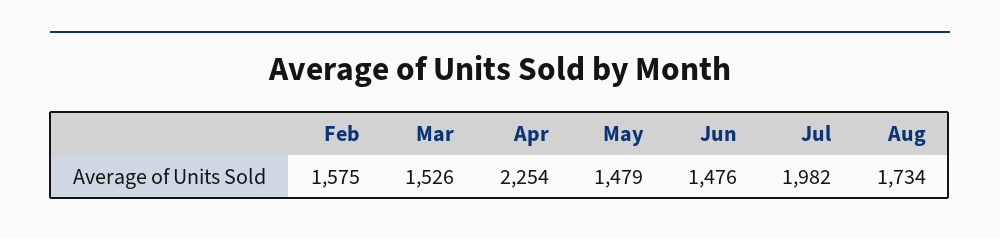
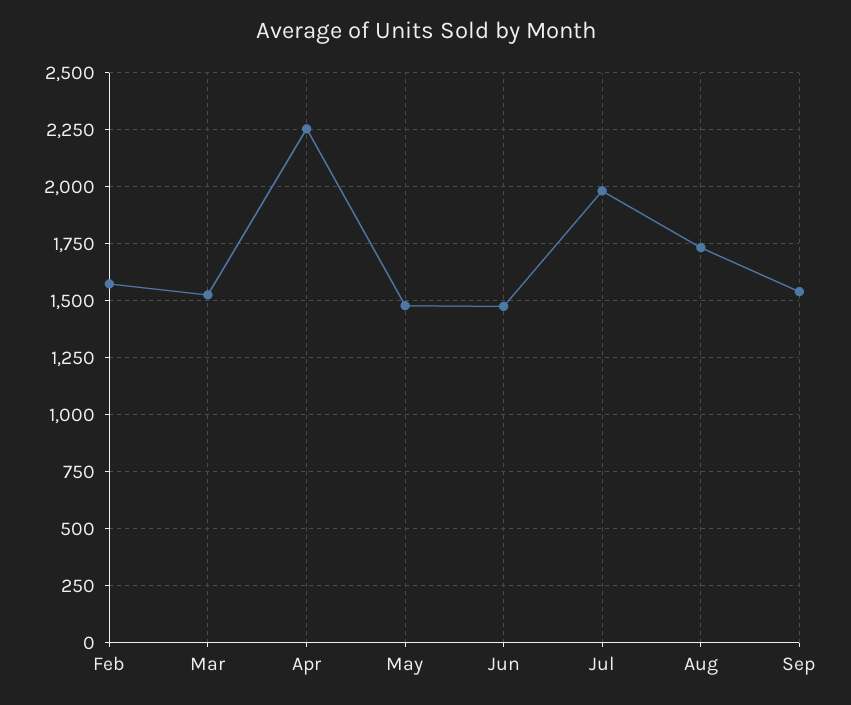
Sep: none -> 1550

